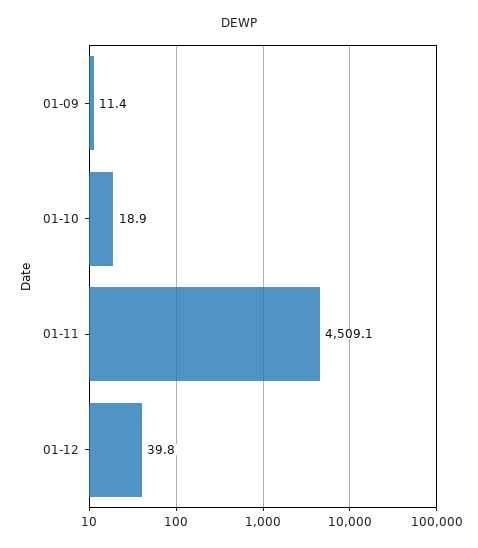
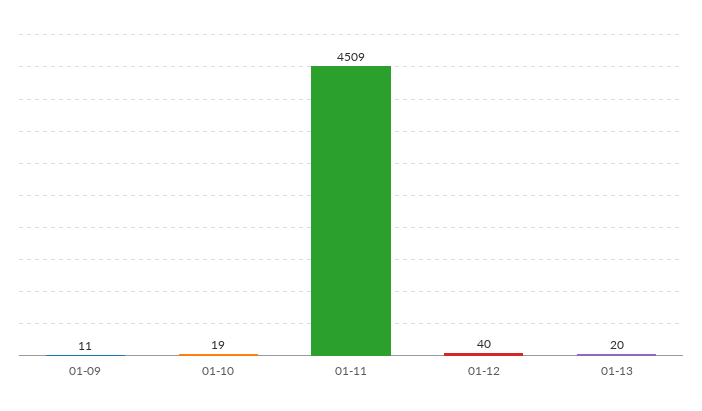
01-13: none -> 20

